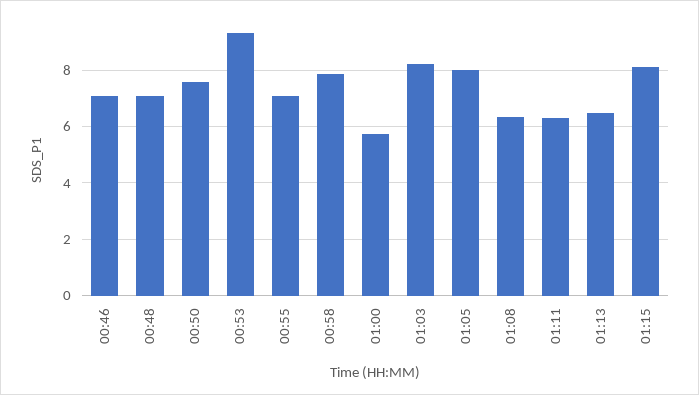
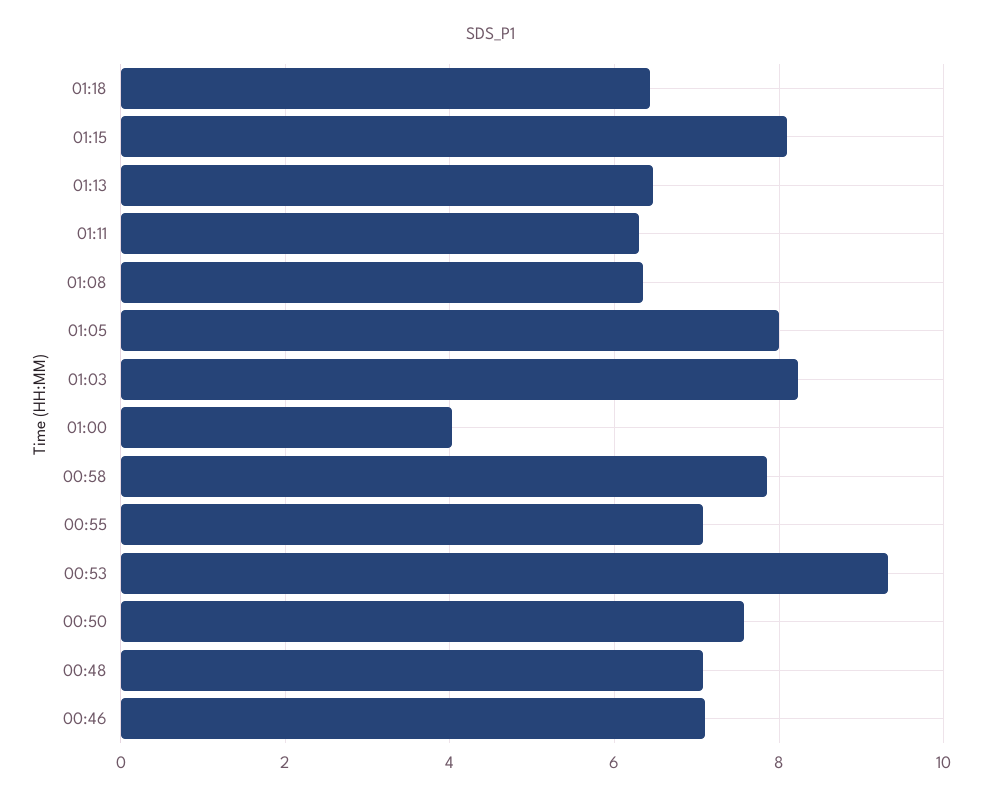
01:00: 5.75 -> 4
01:18: none -> 6.4

